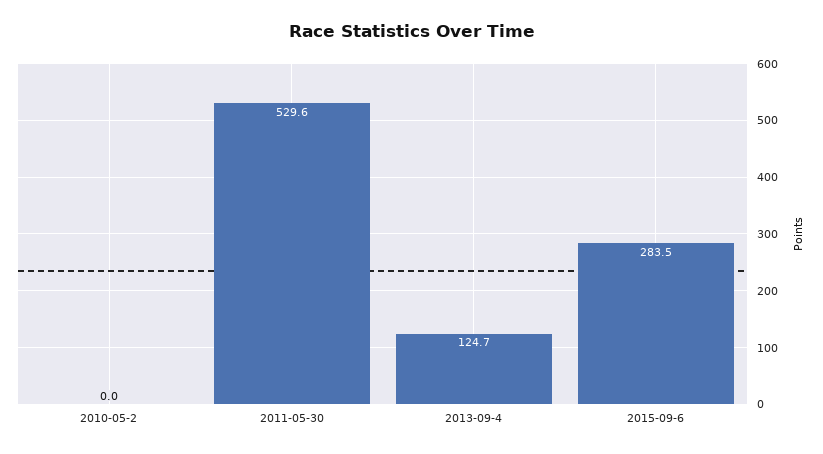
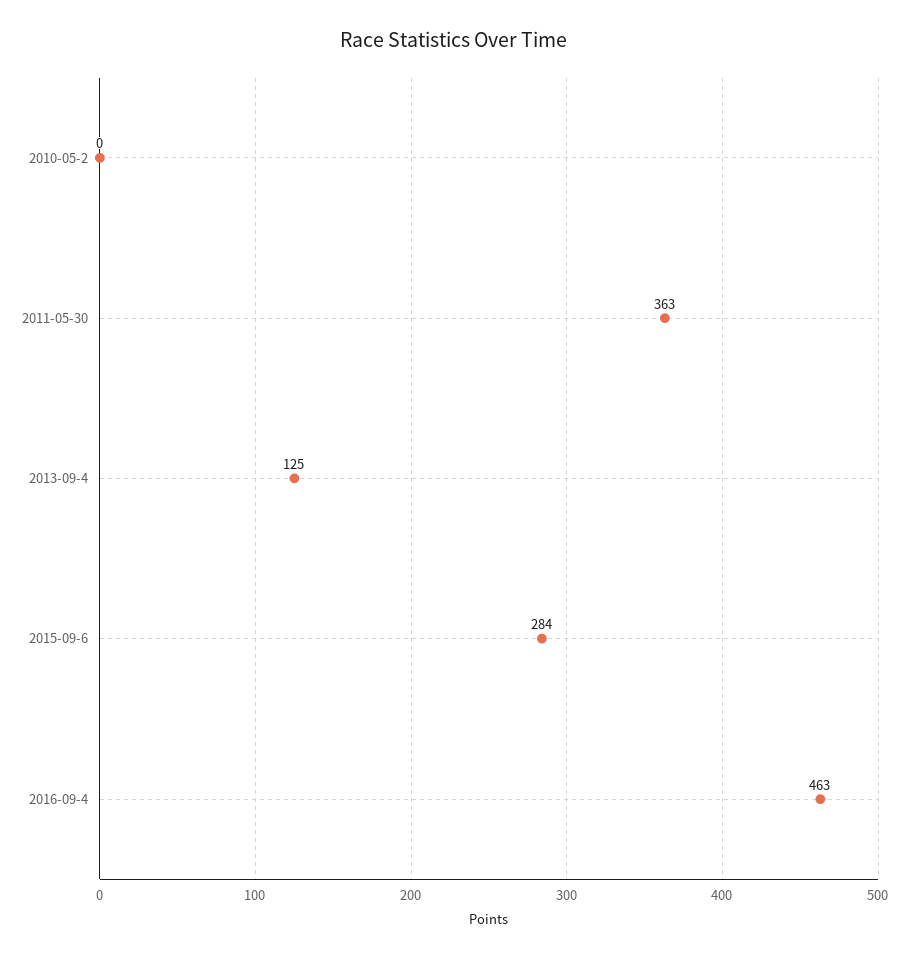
2011-05-30: 529.6 -> 363
2016-09-4: none -> 463

